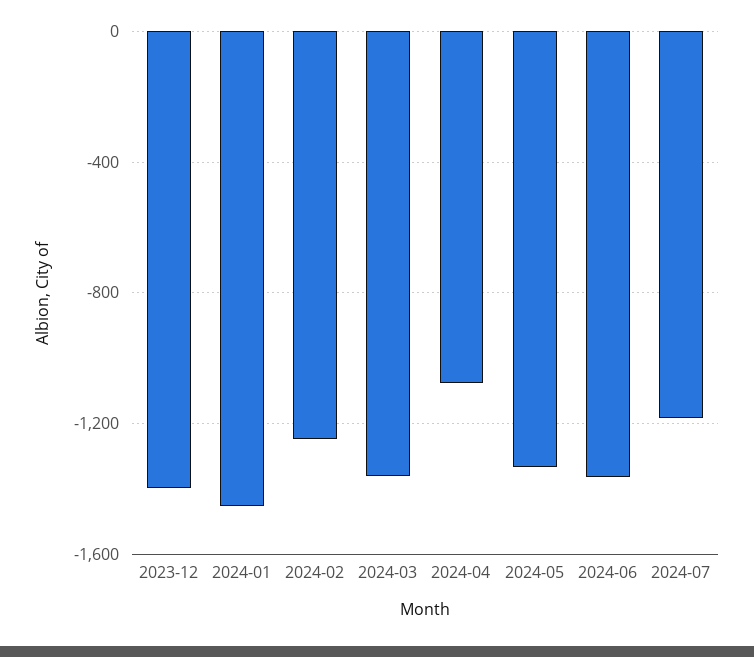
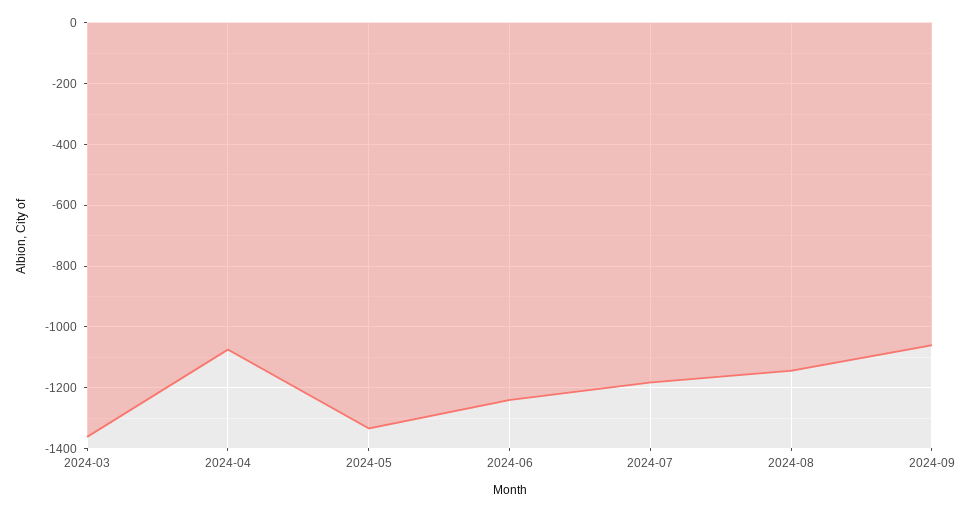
2023-12: -1400 -> none
2024-01: -1450 -> none
2024-02: -1250 -> none
2024-06: -1350 -> -1240
2024-08: none -> -1140
2024-09: none -> -1060

